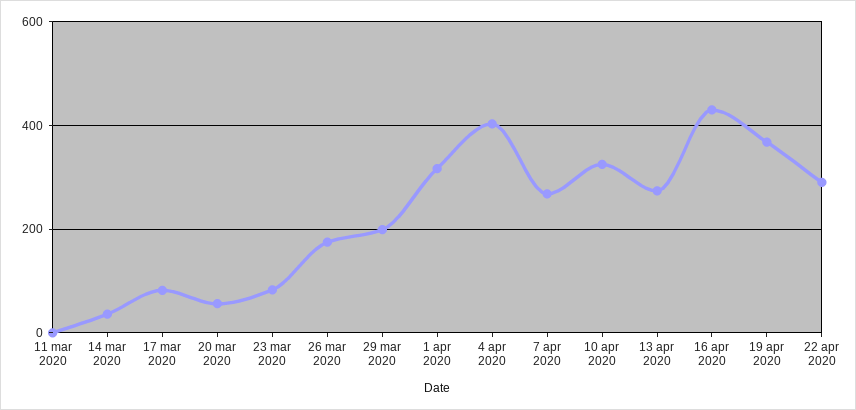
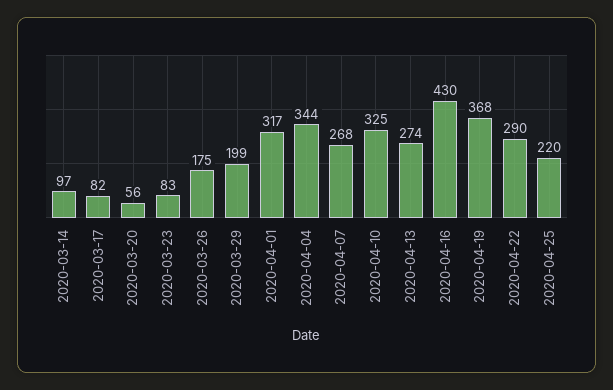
11 mar 2020: 0 -> none
14 mar 2020: 40 -> 97
4 apr 2020: 400 -> 344
2020-04-25: none -> 220

